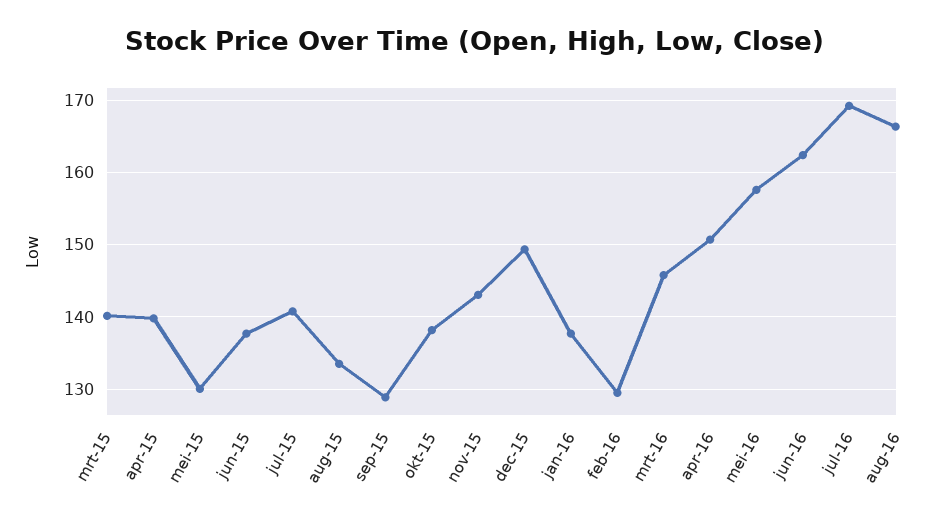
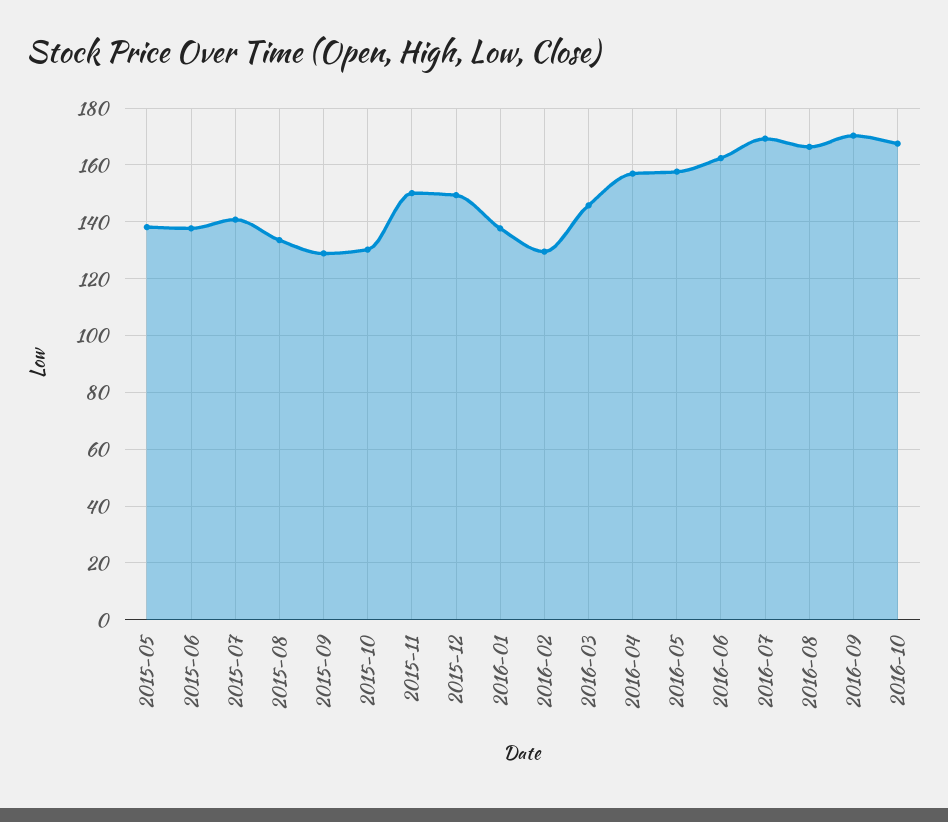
mrt-15: 140 -> none
apr-15: 140 -> none
mei-15: 130 -> 137.5
okt-15: 138 -> 130
nov-15: 143 -> 150
apr-16: 151 -> 157.5
2016-09: none -> 170
2016-10: none -> 167.5

